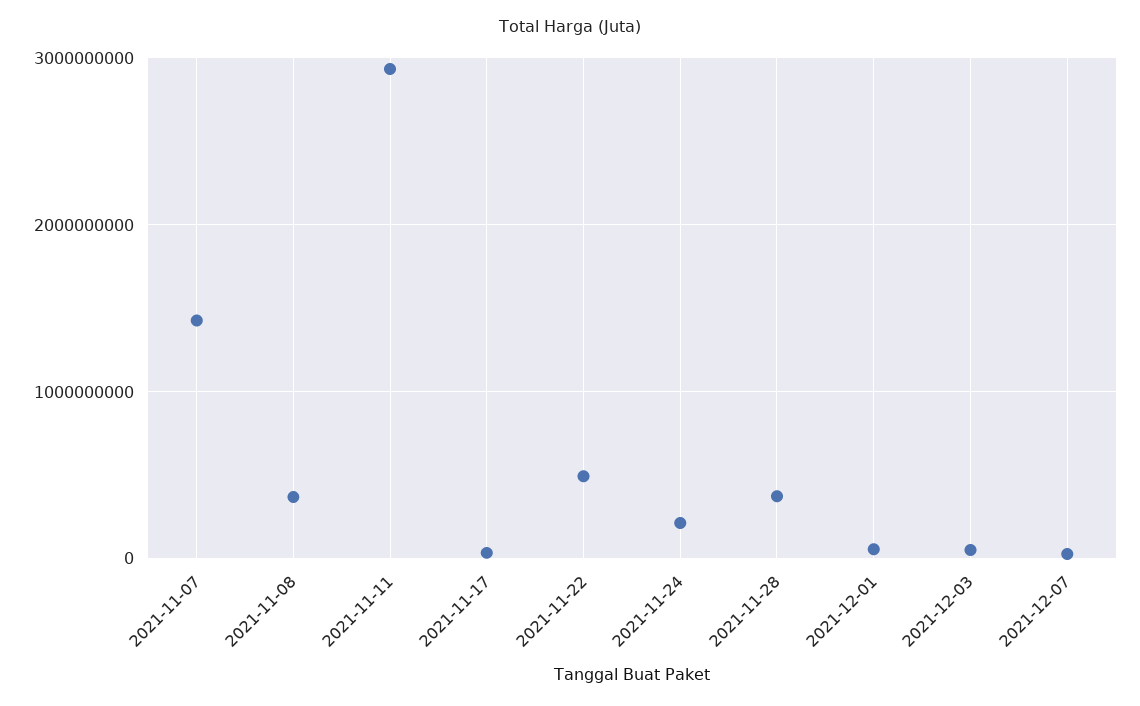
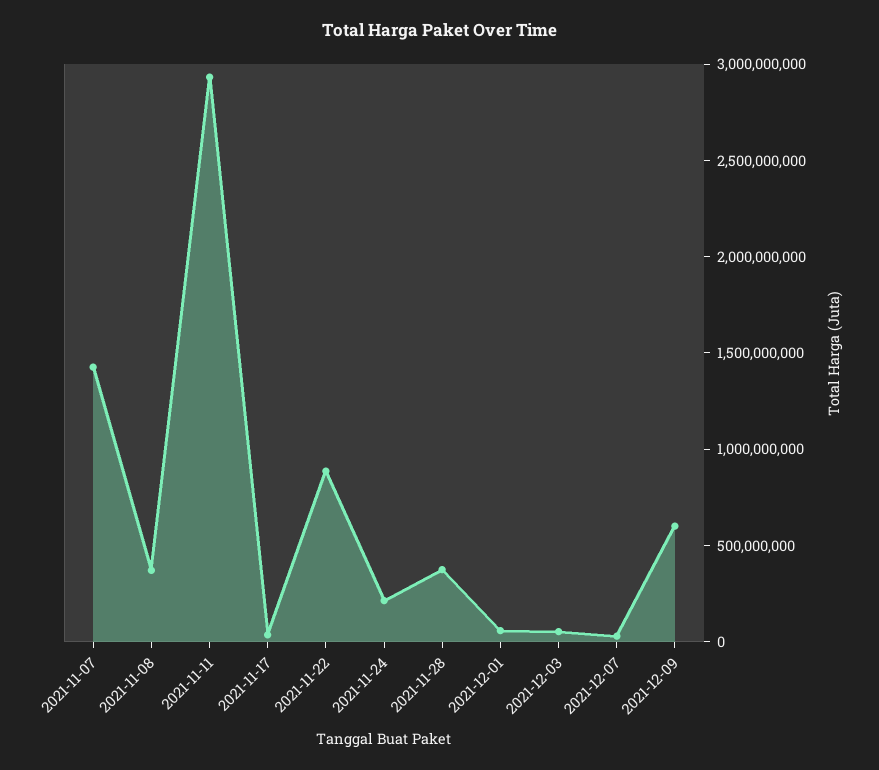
2021-11-22: 500000000 -> 900000000
2021-12-09: none -> 600000000

